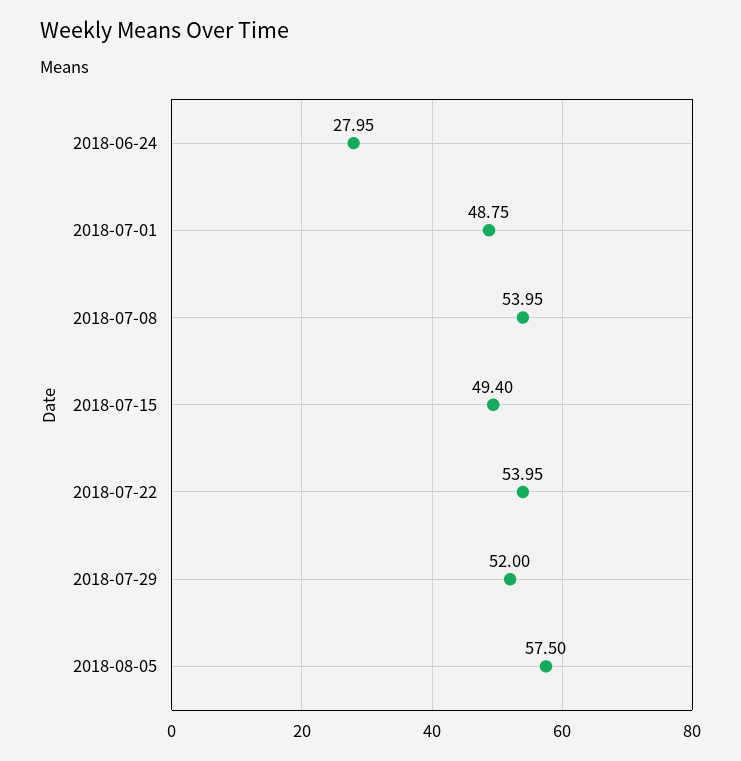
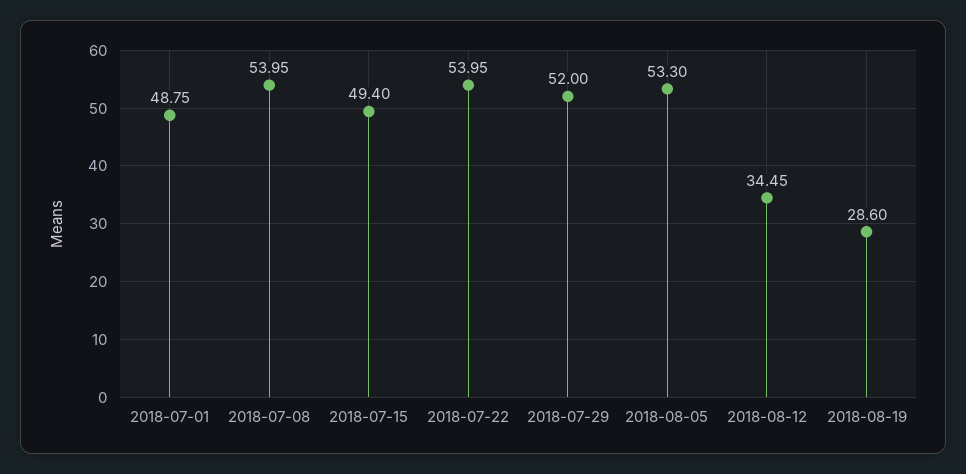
2018-06-24: 27.95 -> none
2018-08-05: 57.5 -> 53.3
2018-08-12: none -> 34.45
2018-08-19: none -> 28.6

